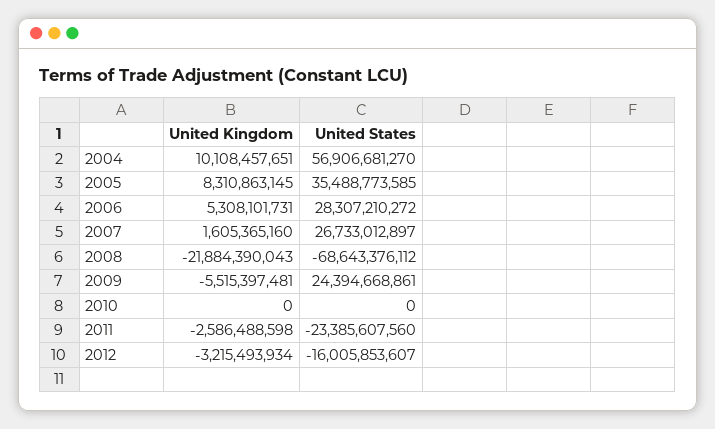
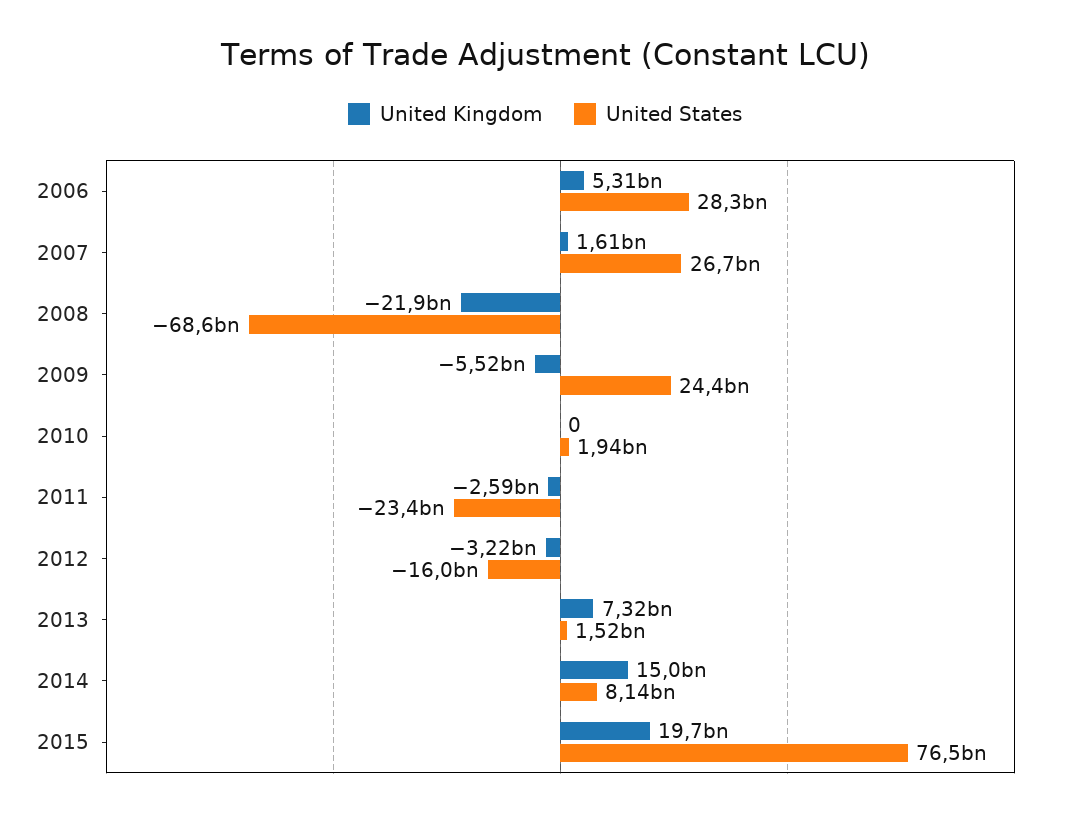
United Kingdom, 2004: 10108457651 -> none
United States, 2004: 56906681270 -> none
United Kingdom, 2005: 8310863145 -> none
United States, 2005: 35488773585 -> none
United States, 2010: 0 -> 1940000000
United Kingdom, 2013: none -> 7320000000
United States, 2013: none -> 1520000000
United Kingdom, 2014: none -> 15000000000
United States, 2014: none -> 8140000000
United Kingdom, 2015: none -> 19700000000
United States, 2015: none -> 76500000000

